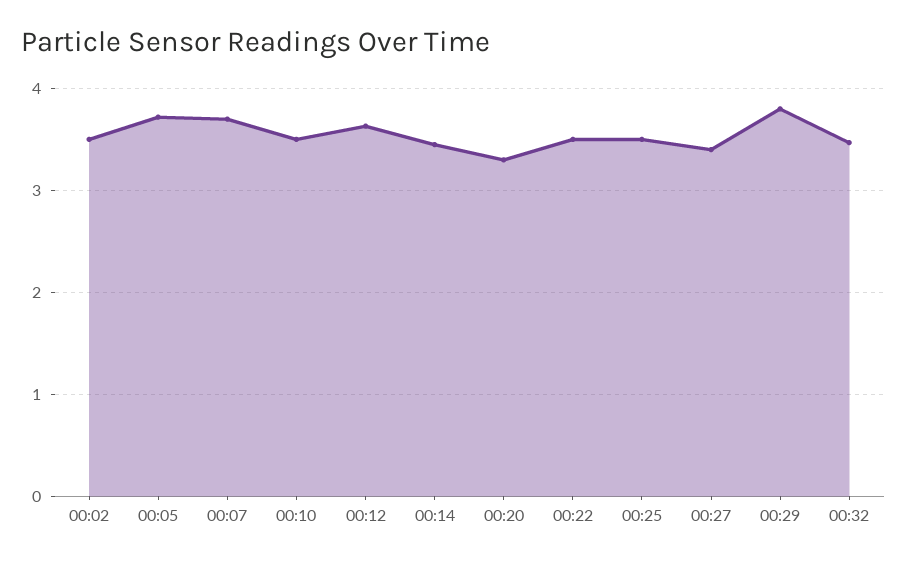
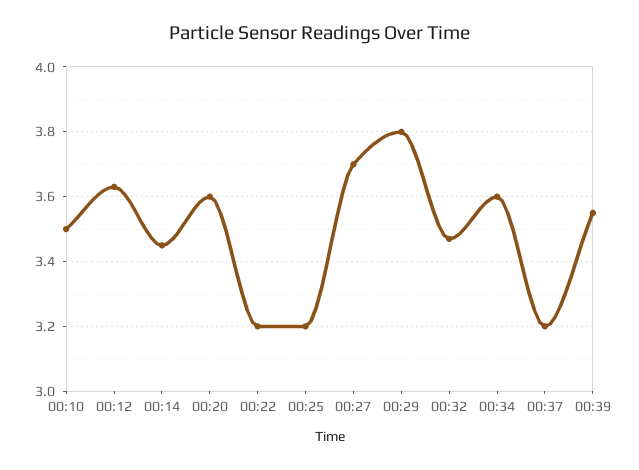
00:02: 3.5 -> none
00:05: 3.7 -> none
00:07: 3.7 -> none
00:20: 3.3 -> 3.6
00:22: 3.5 -> 3.2
00:25: 3.5 -> 3.2
00:27: 3.4 -> 3.7
00:34: none -> 3.6
00:37: none -> 3.2
00:39: none -> 3.55

